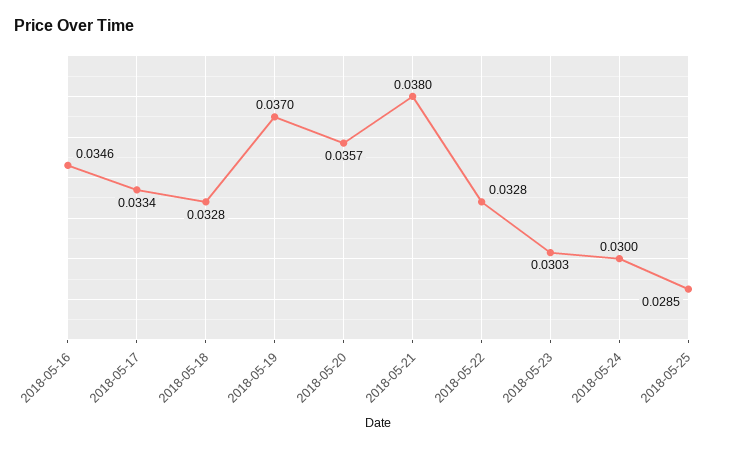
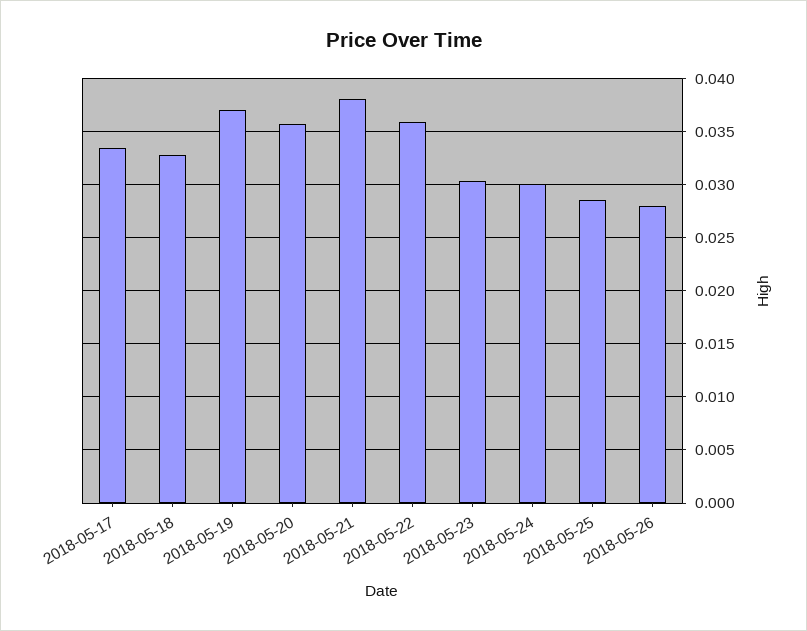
2018-05-16: 0.0346 -> none
2018-05-22: 0.0328 -> 0.036
2018-05-26: none -> 0.028

